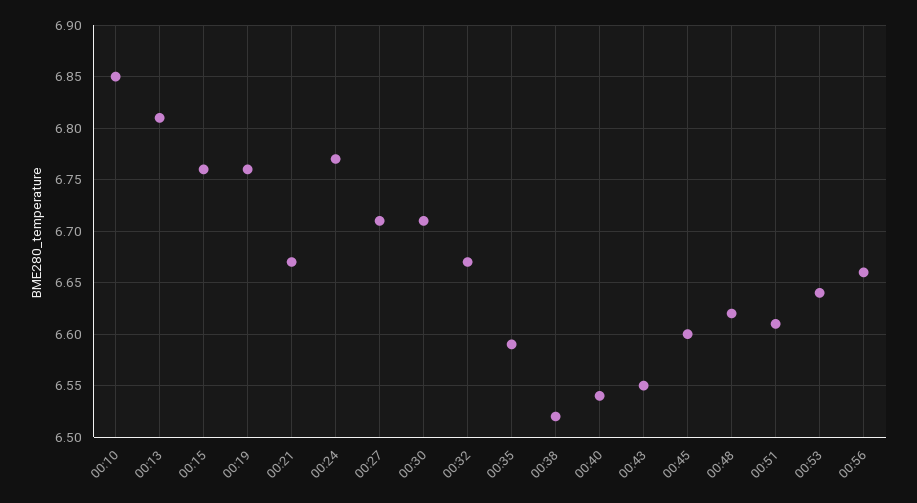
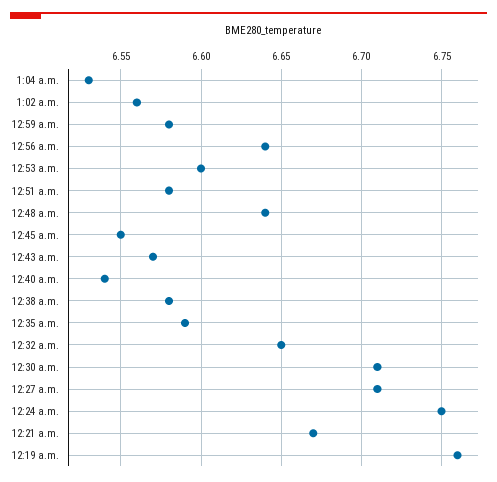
00:10: 6.85 -> none
00:13: 6.81 -> none
00:15: 6.76 -> none
00:24: 6.77 -> 6.75
00:32: 6.67 -> 6.65
00:38: 6.52 -> 6.58
00:43: 6.55 -> 6.57
00:45: 6.6 -> 6.55
00:48: 6.62 -> 6.64
00:51: 6.61 -> 6.58
00:53: 6.64 -> 6.6
00:56: 6.66 -> 6.64
1:04 a.m.: none -> 6.53
1:02 a.m.: none -> 6.56
12:59 a.m.: none -> 6.58

